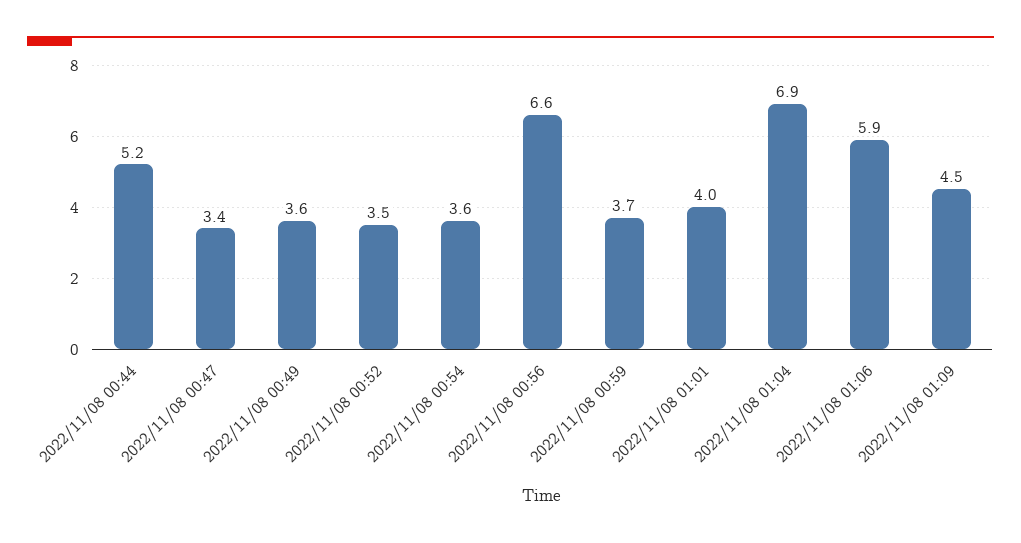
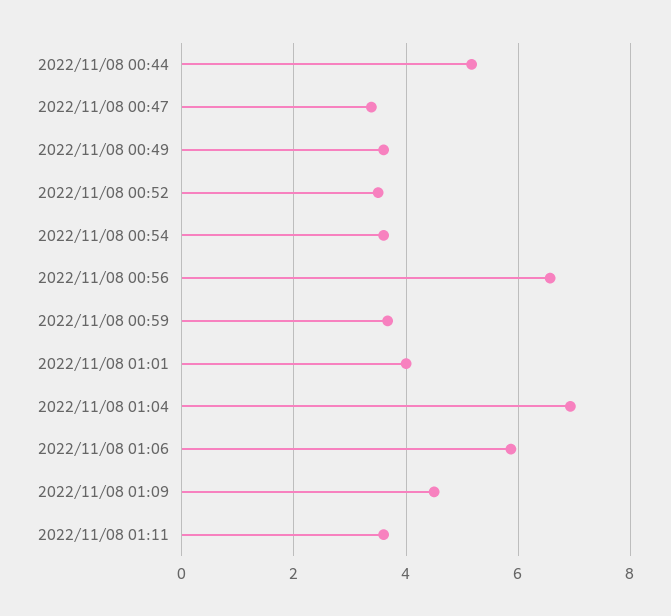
2022/11/08 01:11: none -> 3.6

